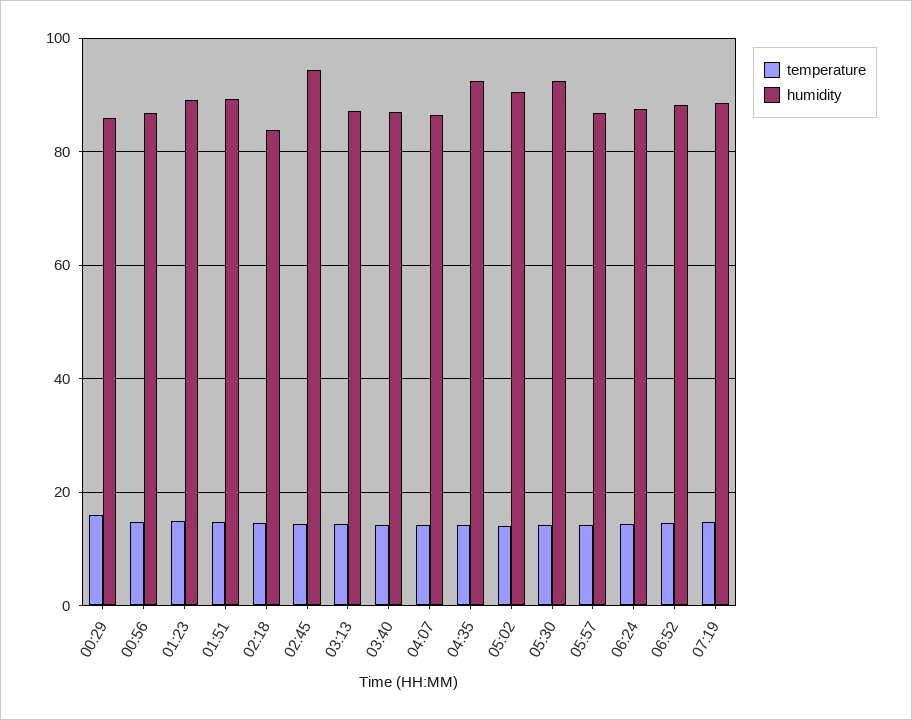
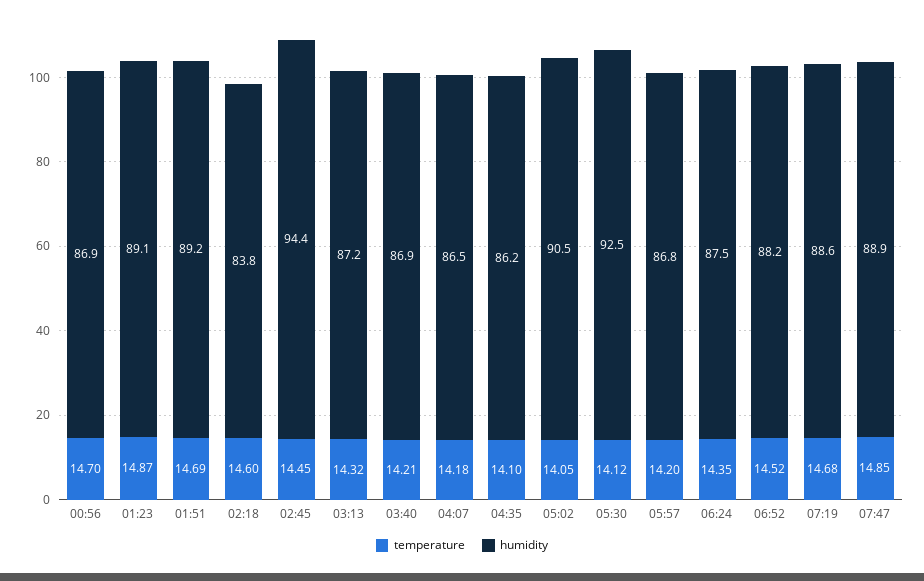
temperature, 00:29: 16 -> none
humidity, 00:29: 86 -> none
humidity, 04:35: 92 -> 86.2
temperature, 07:47: none -> 14.85
humidity, 07:47: none -> 88.9

